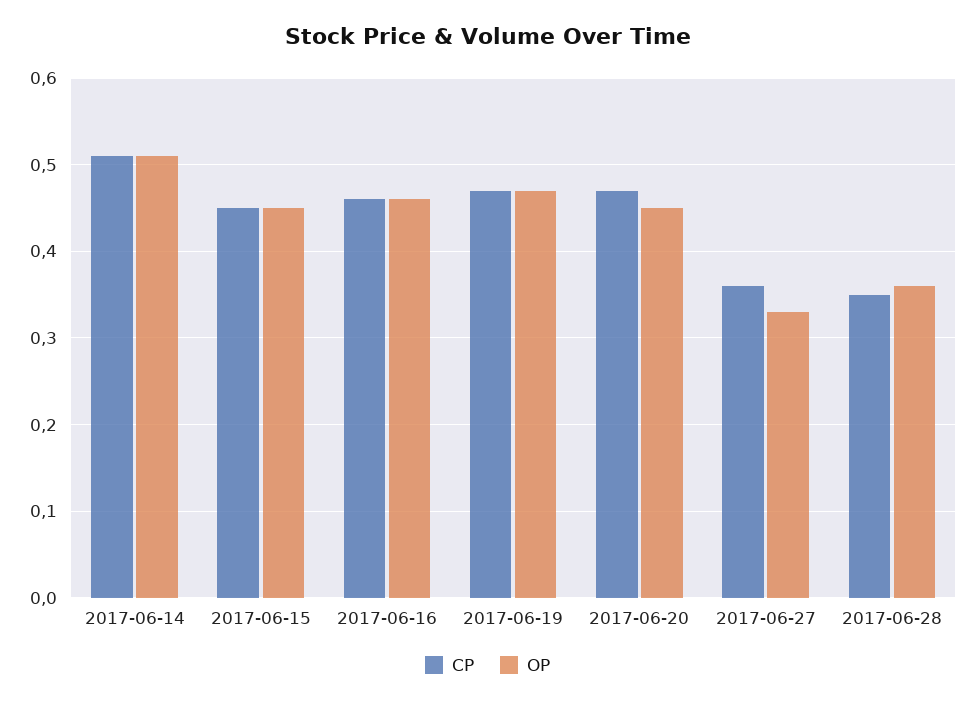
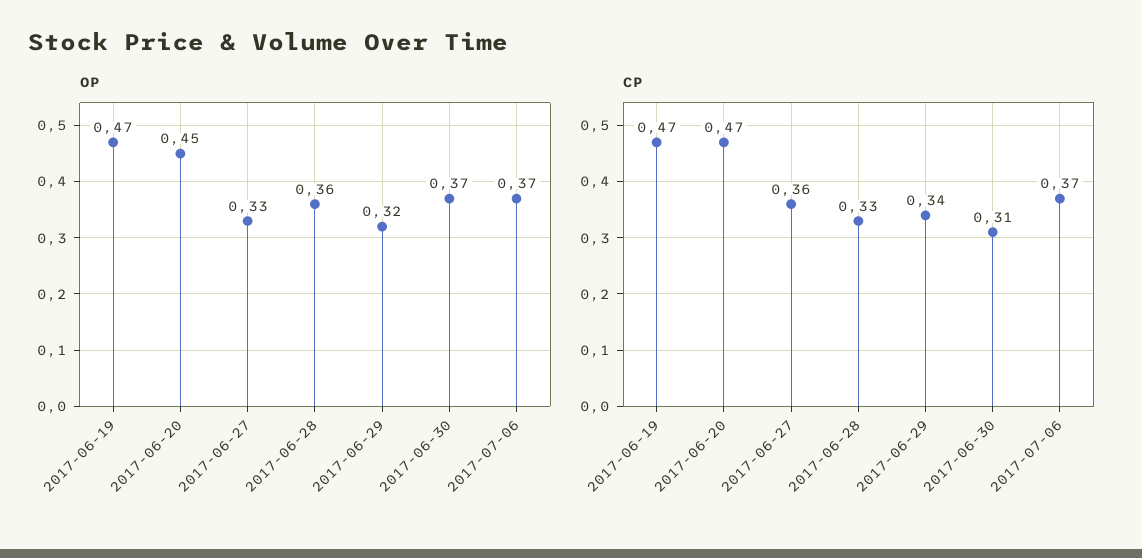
CP, 2017-06-14: 0.51 -> none
OP, 2017-06-14: 0.51 -> none
CP, 2017-06-15: 0.45 -> none
OP, 2017-06-15: 0.45 -> none
CP, 2017-06-16: 0.46 -> none
OP, 2017-06-16: 0.46 -> none
CP, 2017-06-28: 0.35 -> 0.33
OP, 2017-06-29: none -> 0.32
OP, 2017-06-30: none -> 0.37
OP, 2017-07-06: none -> 0.37
CP, 2017-06-29: none -> 0.34
CP, 2017-06-30: none -> 0.31
CP, 2017-07-06: none -> 0.37

